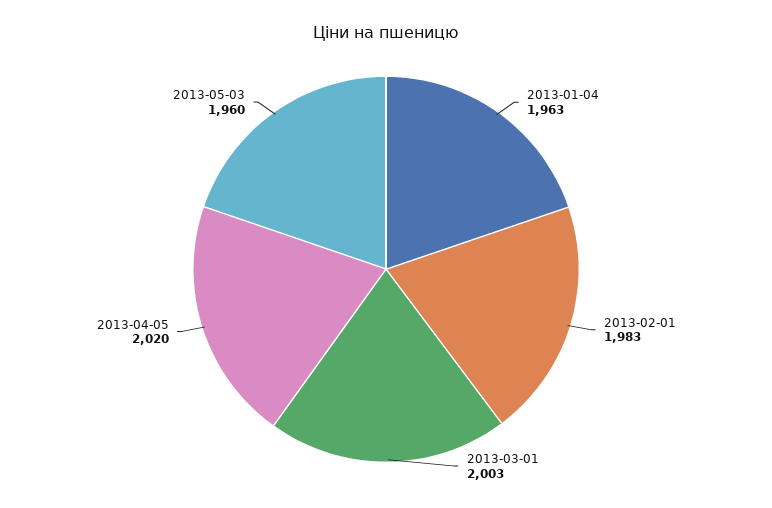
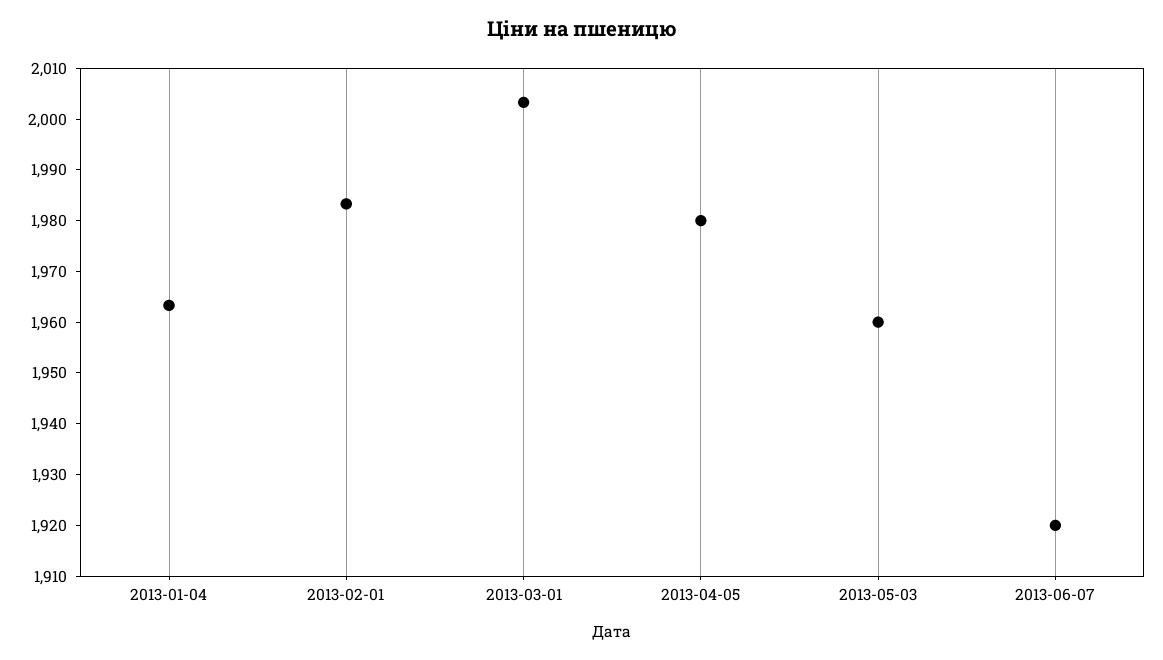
2013-04-05: 2020 -> 1980
2013-06-07: none -> 1920

